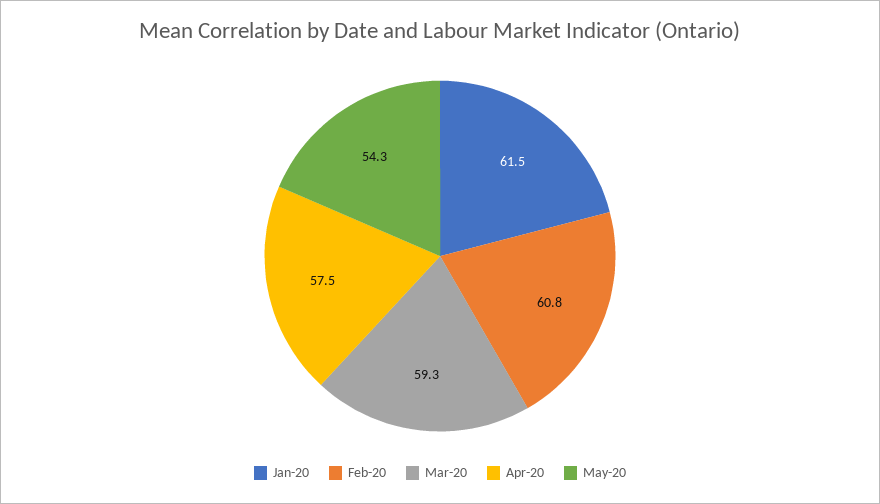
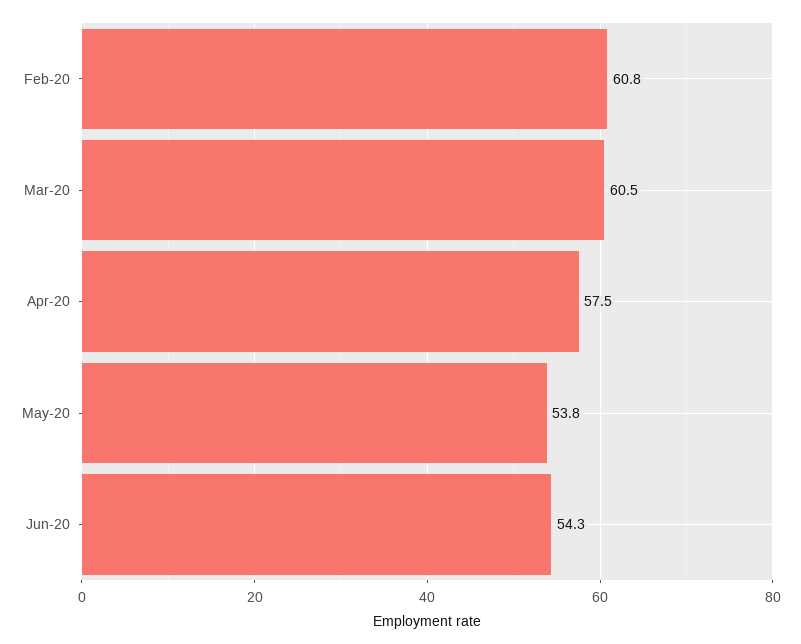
Jan-20: 61.5 -> none
Mar-20: 59.3 -> 60.5
May-20: 54.3 -> 53.8
Jun-20: none -> 54.3

